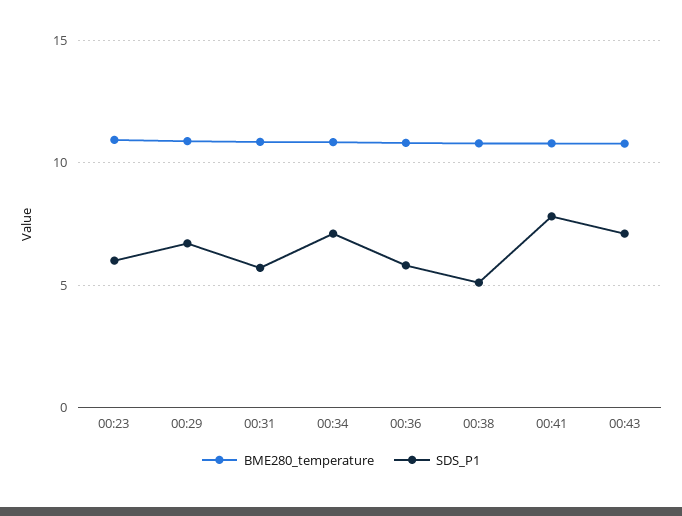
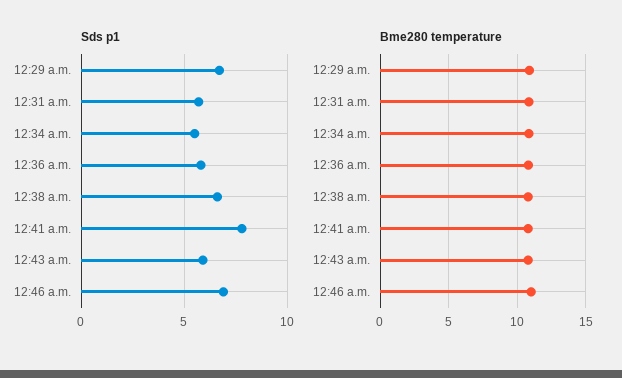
BME280_temperature, 00:23: 11 -> none
SDS_P1, 00:23: 6 -> none
SDS_P1, 00:34: 7 -> 5.5
SDS_P1, 00:38: 5 -> 6.5
SDS_P1, 00:43: 7 -> 6
SDS_P1, 12:46 a.m.: none -> 7
BME280_temperature, 12:46 a.m.: none -> 11

